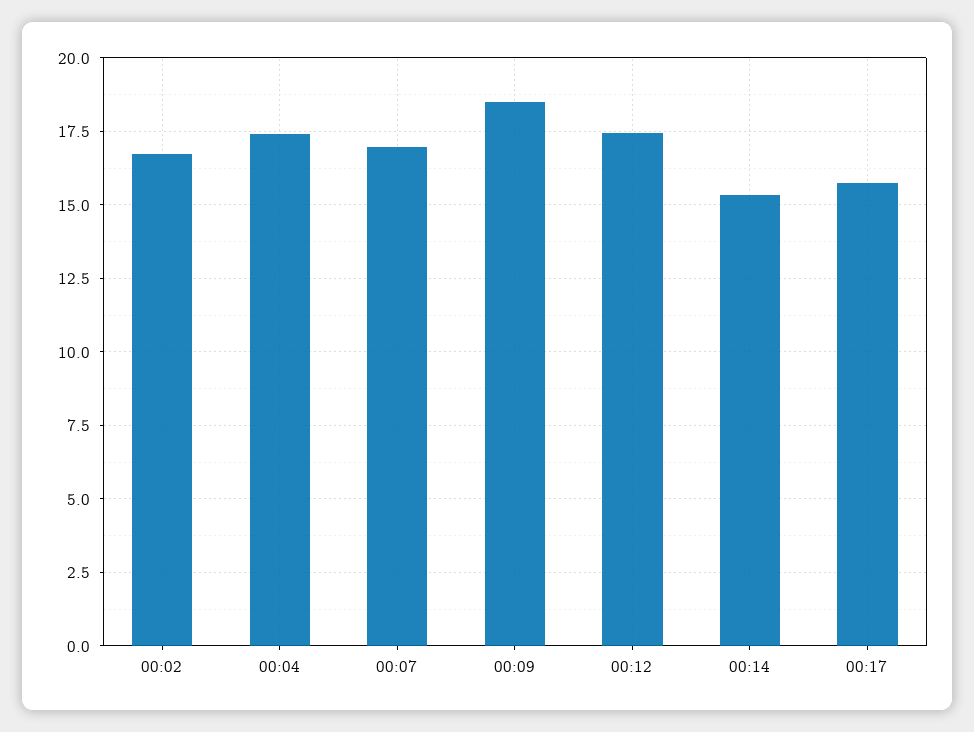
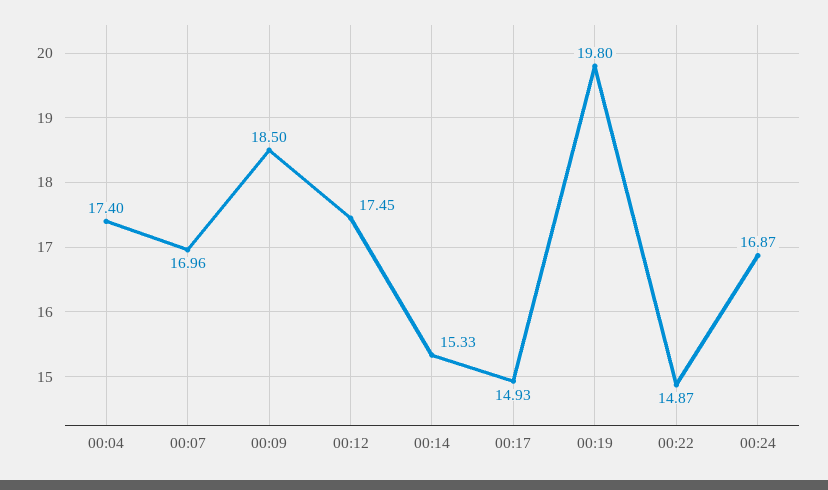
00:02: 16.75 -> none
00:17: 15.75 -> 14.93
00:19: none -> 19.8
00:22: none -> 14.87
00:24: none -> 16.87

